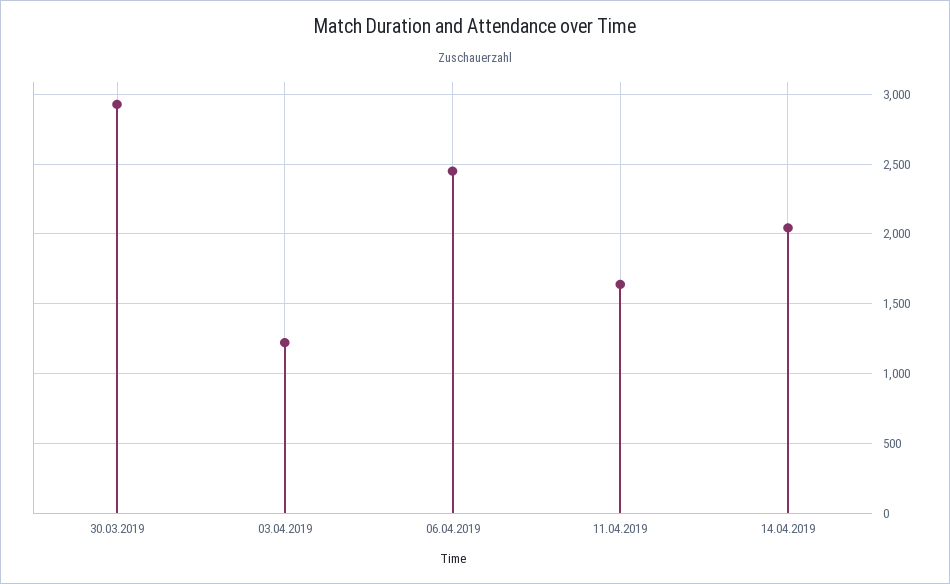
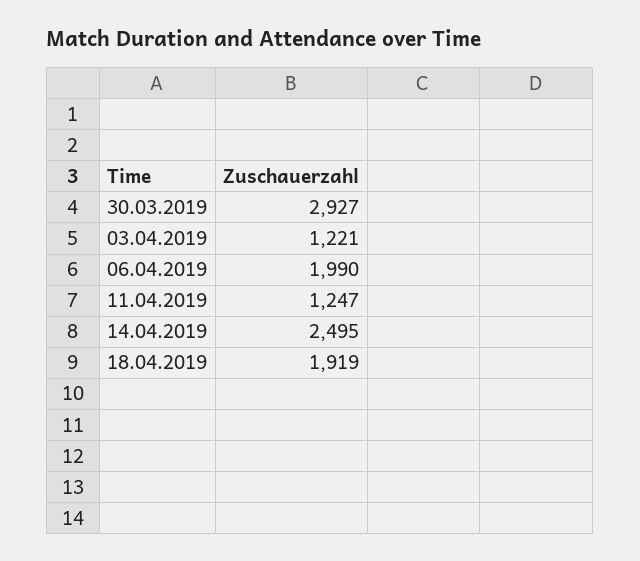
06.04.2019: 2450 -> 1990
11.04.2019: 1650 -> 1247
14.04.2019: 2050 -> 2495
18.04.2019: none -> 1919

